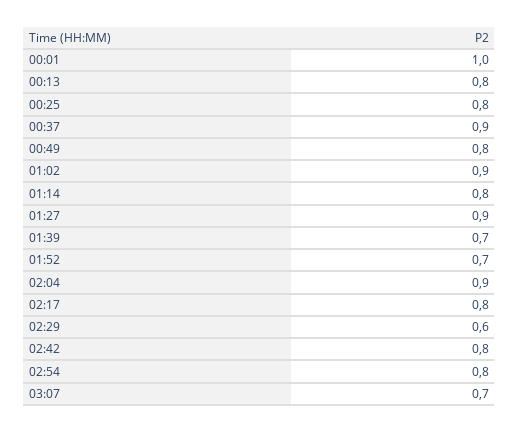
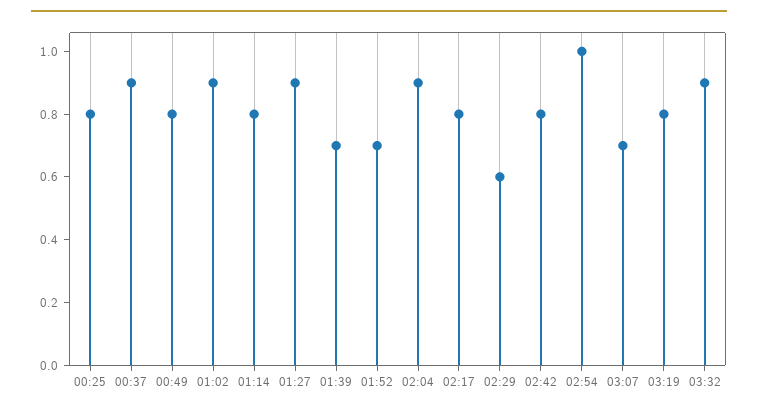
00:01: 1 -> none
00:13: 0.8 -> none
02:54: 0.8 -> 1
03:19: none -> 0.8
03:32: none -> 0.9

